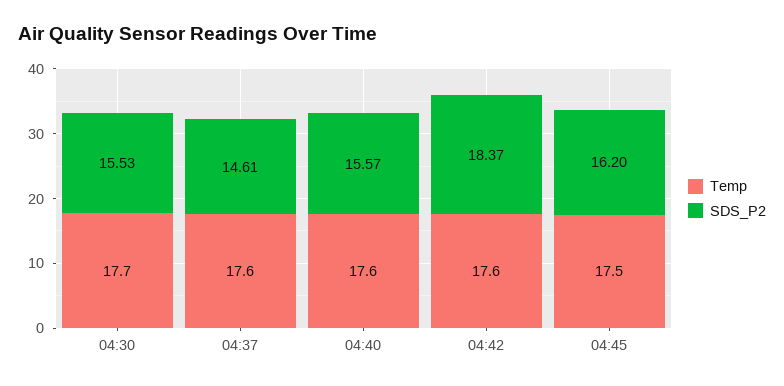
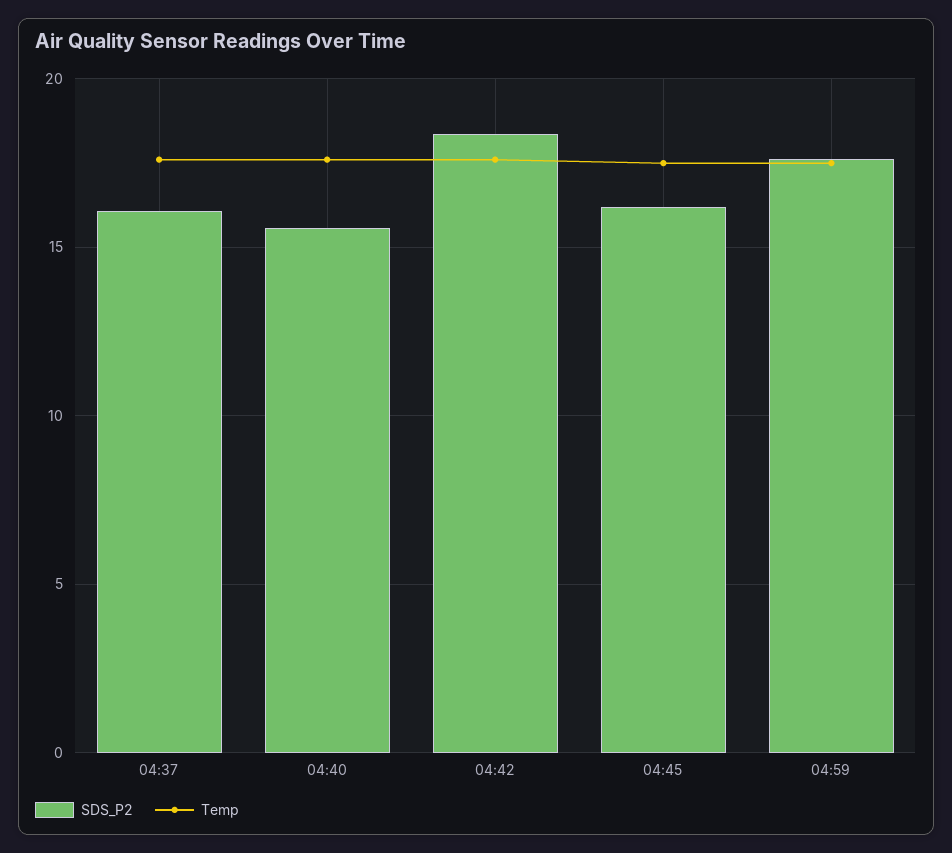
Temp, 04:30: 17.7 -> none
SDS_P2, 04:30: 15.53 -> none
SDS_P2, 04:37: 14.61 -> 16
SDS_P2, 04:59: none -> 17.5
Temp, 04:59: none -> 17.5

